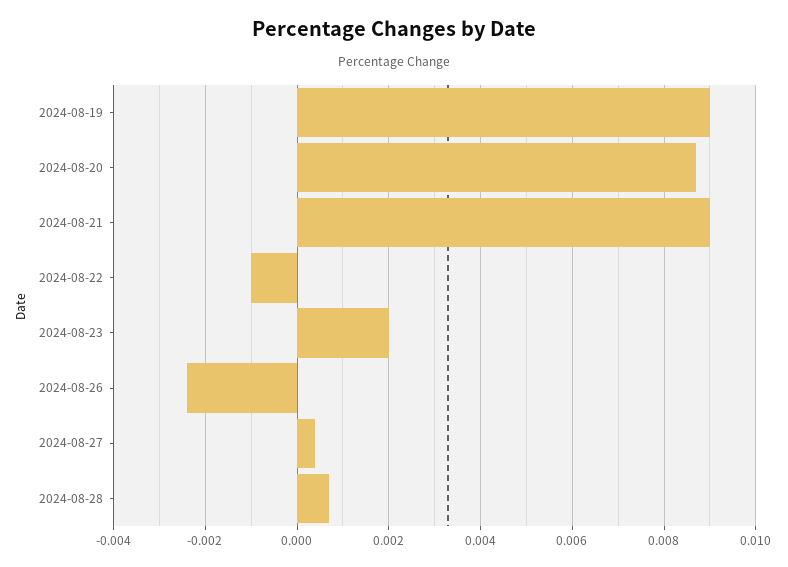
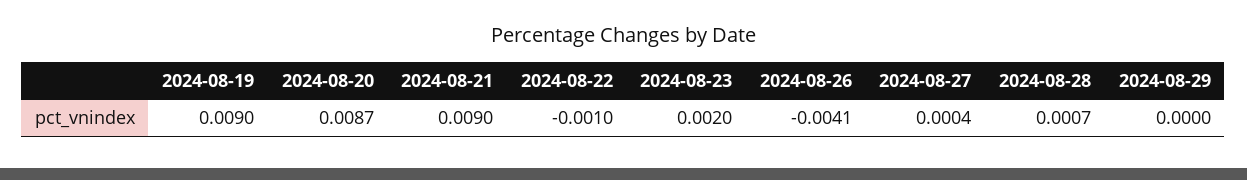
2024-08-26: -0.0025 -> -0.0041
2024-08-29: none -> 0

